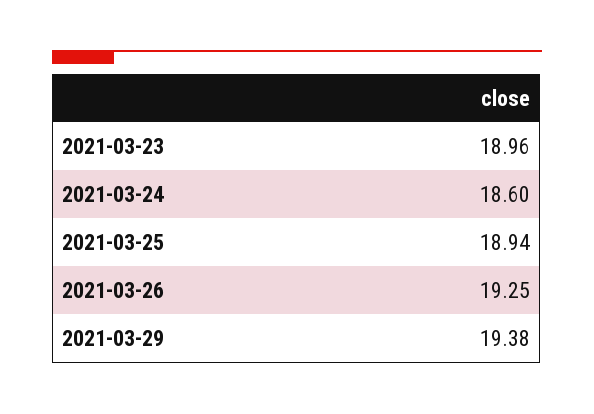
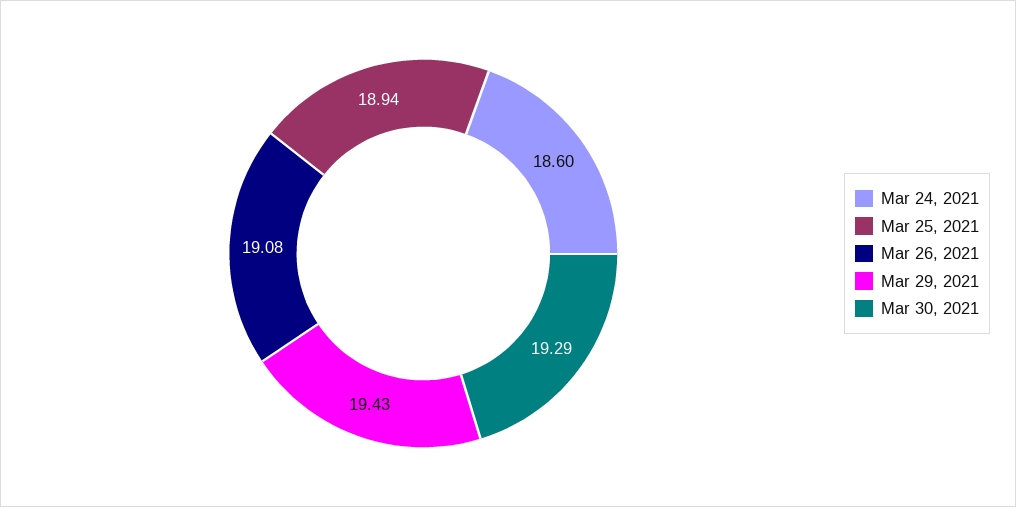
2021-03-23: 18.96 -> none
2021-03-26: 19.25 -> 19.08
2021-03-29: 19.38 -> 19.43
Mar 30, 2021: none -> 19.29

